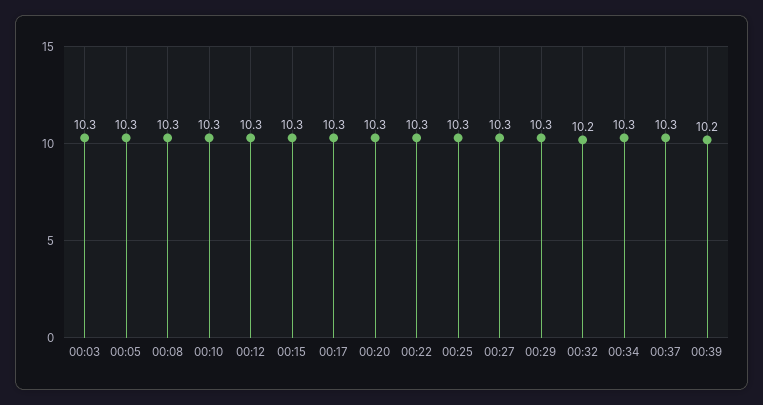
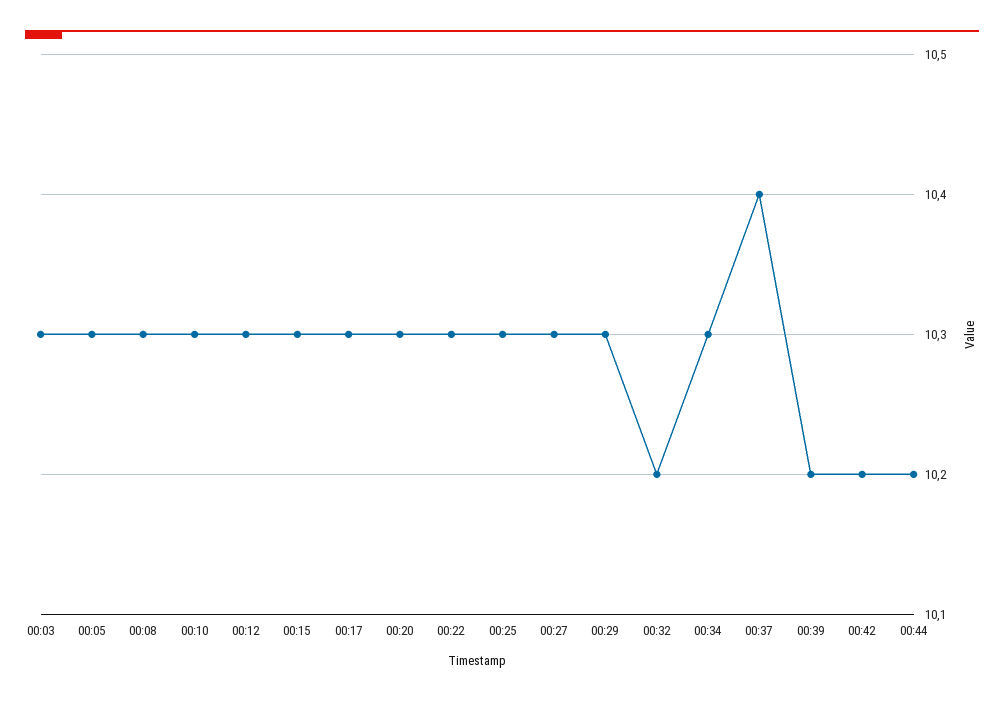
00:37: 10.3 -> 10.4
00:42: none -> 10.2
00:44: none -> 10.2

